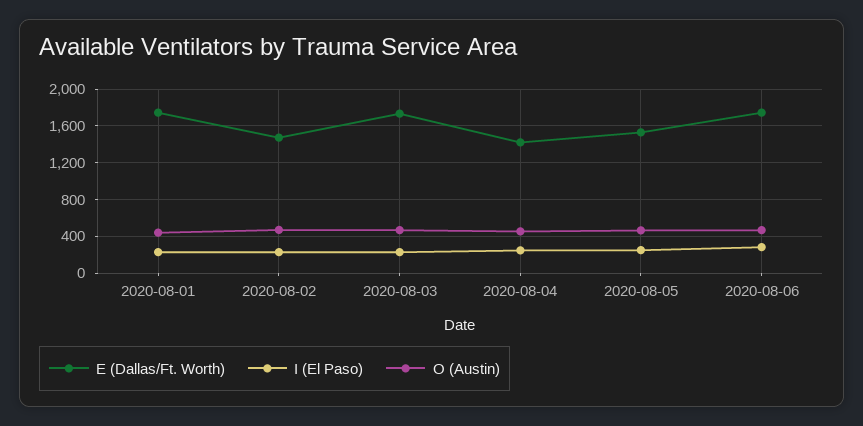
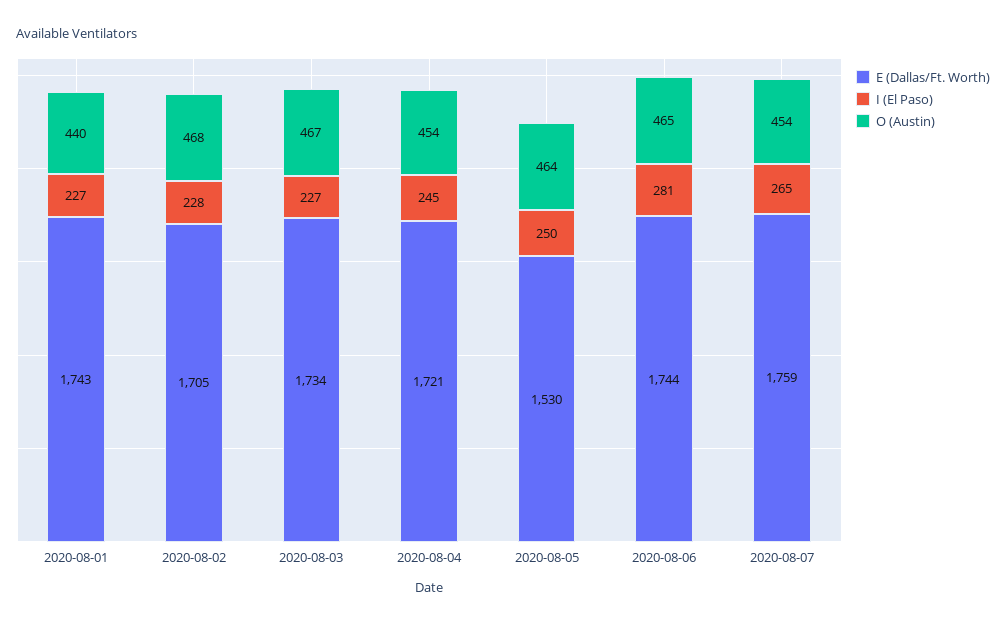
E (Dallas/Ft. Worth), 2020-08-02: 1500 -> 1705
E (Dallas/Ft. Worth), 2020-08-04: 1400 -> 1721
E (Dallas/Ft. Worth), 2020-08-07: none -> 1759
I (El Paso), 2020-08-07: none -> 265
O (Austin), 2020-08-07: none -> 454

